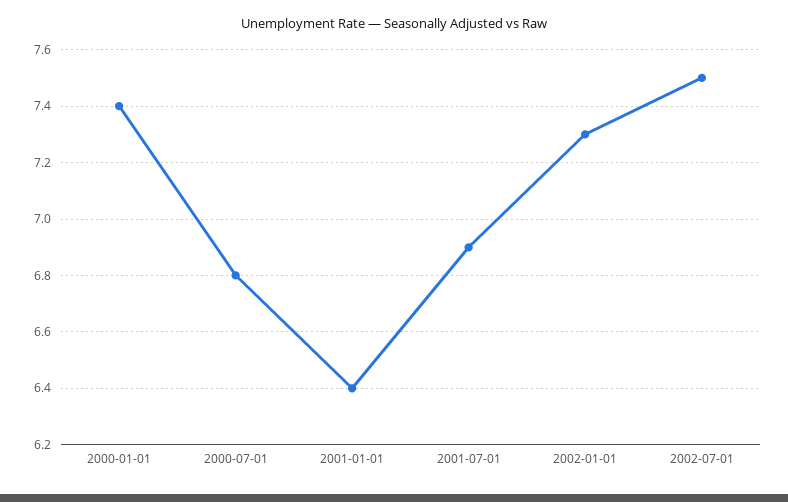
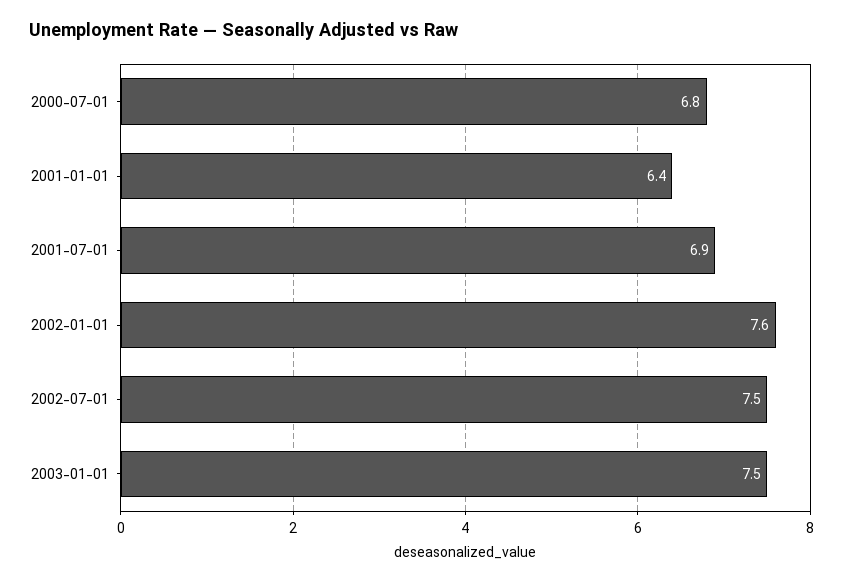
2000-01-01: 7.4 -> none
2002-01-01: 7.3 -> 7.6
2003-01-01: none -> 7.5

